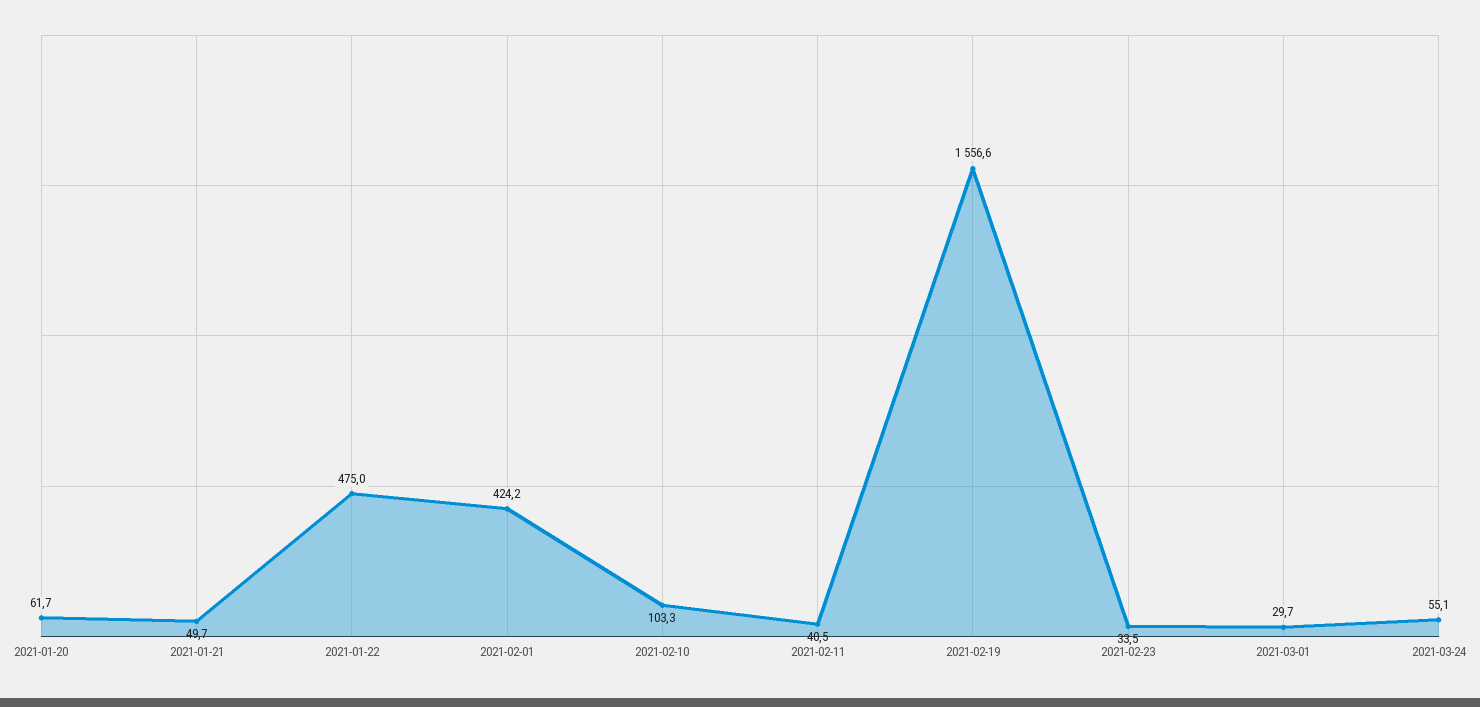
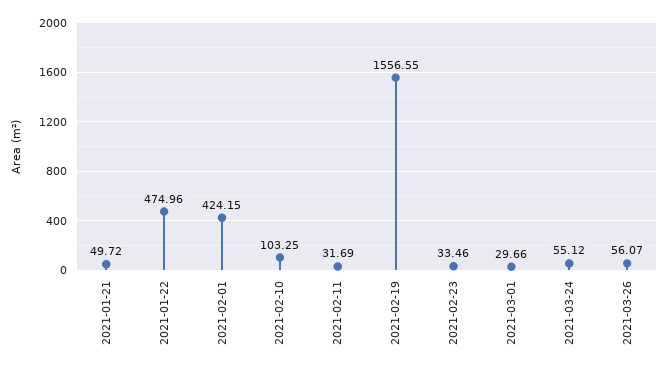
2021-01-20: 61.7 -> none
2021-02-11: 40.5 -> 31.69
2021-03-26: none -> 56.07

